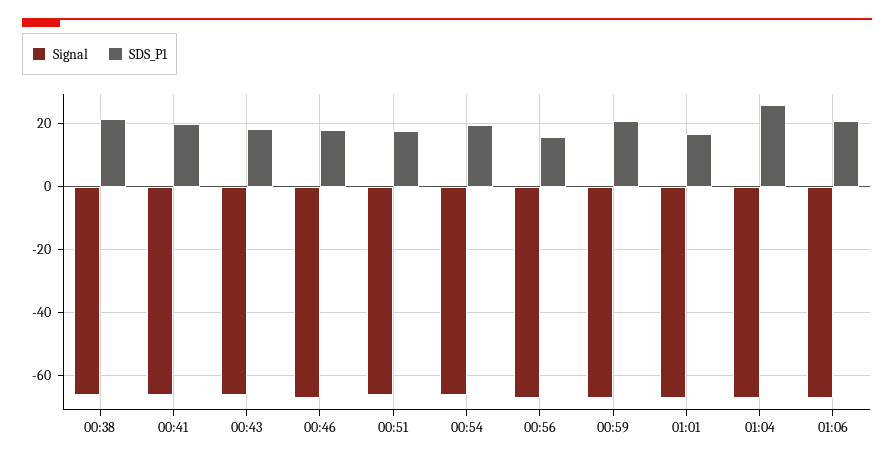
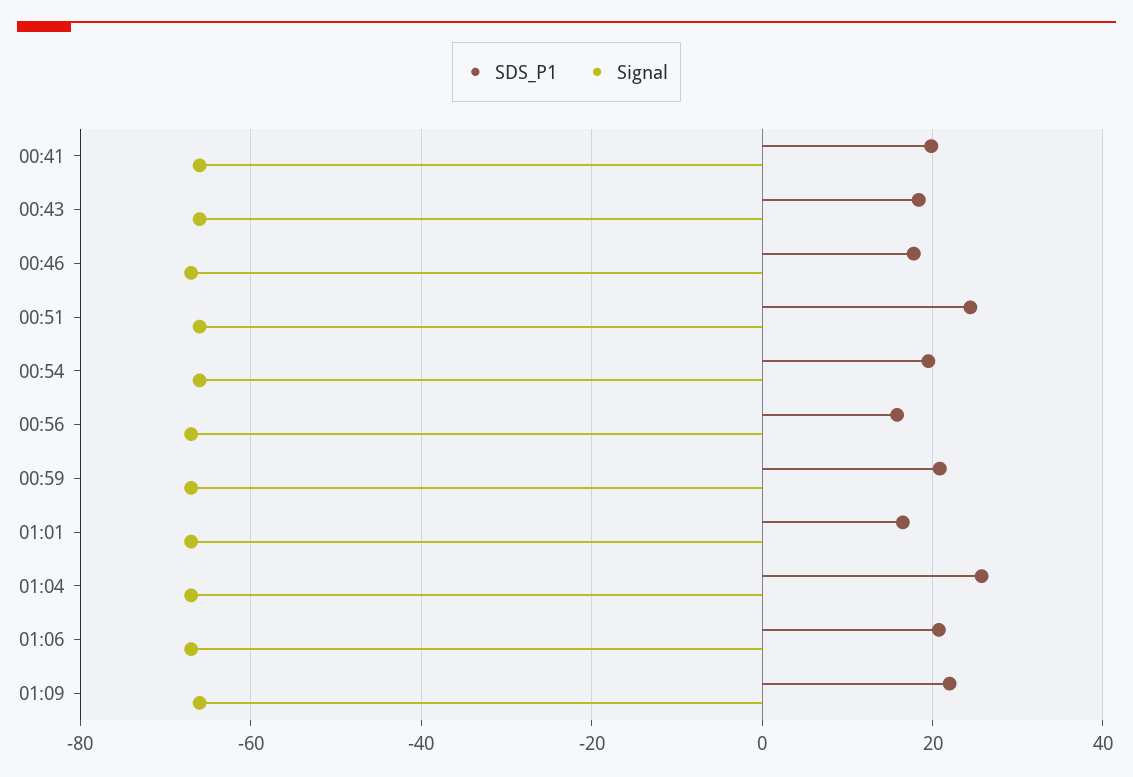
Signal, 00:38: -66 -> none
SDS_P1, 00:38: 22 -> none
SDS_P1, 00:51: 18 -> 24
SDS_P1, 01:09: none -> 22
Signal, 01:09: none -> -66

